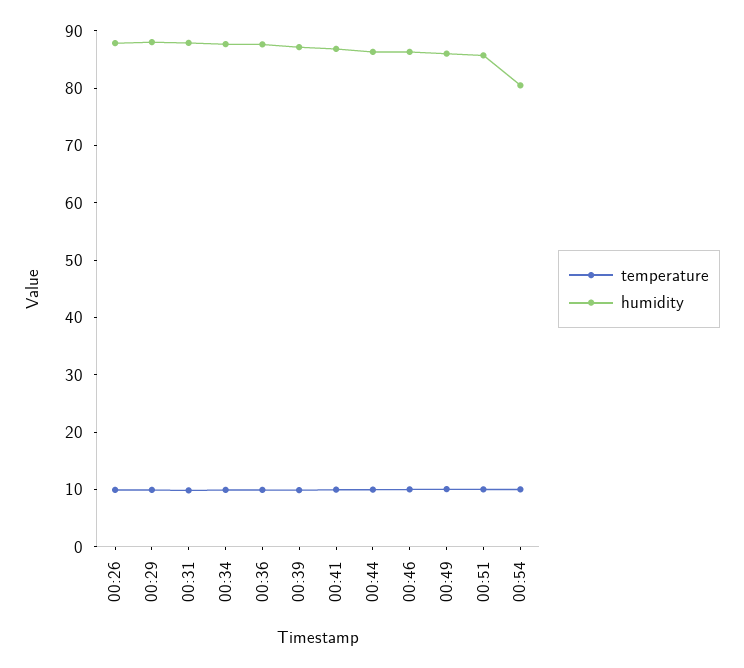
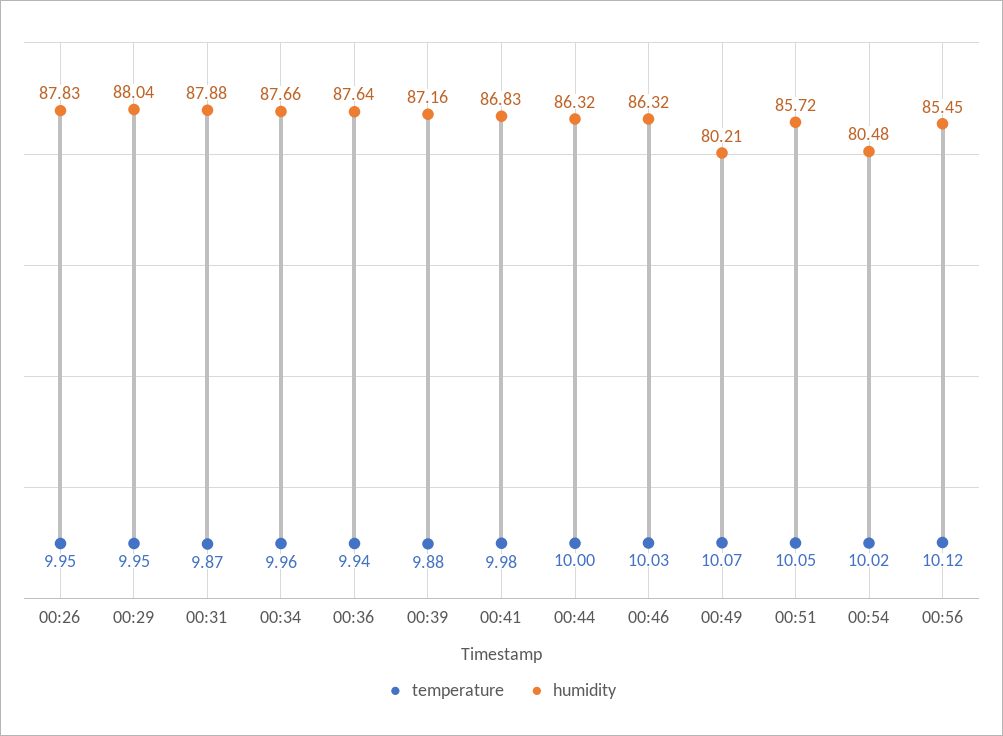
humidity, 00:49: 86 -> 80.21
temperature, 00:56: none -> 10.12
humidity, 00:56: none -> 85.45

